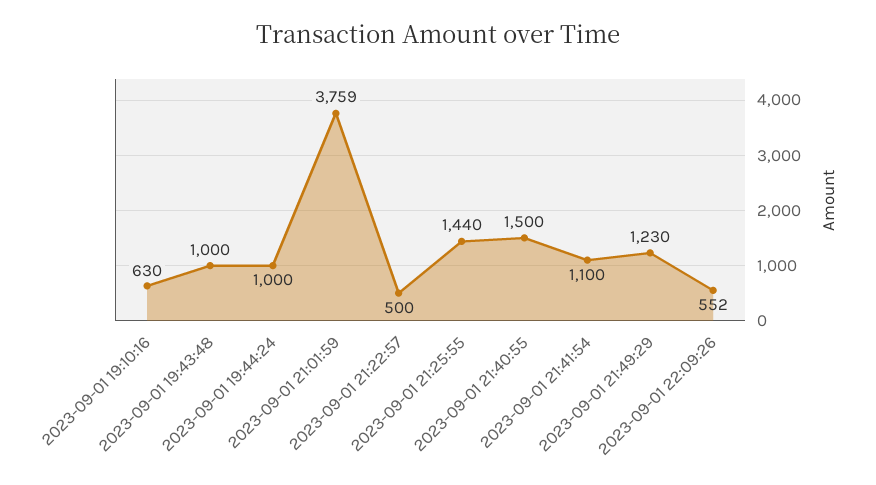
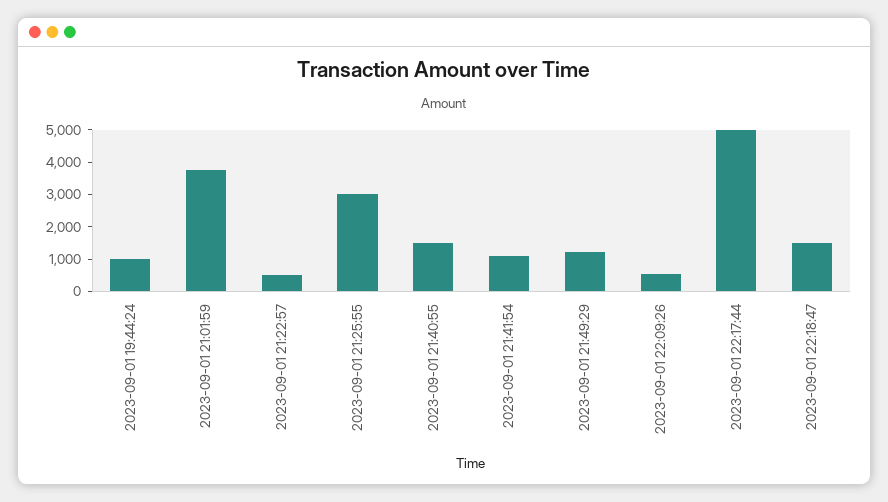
2023-09-01 19:10:16: 630 -> none
2023-09-01 19:43:48: 1000 -> none
2023-09-01 21:25:55: 1440 -> 3000
2023-09-01 22:17:44: none -> 5000
2023-09-01 22:18:47: none -> 1500

